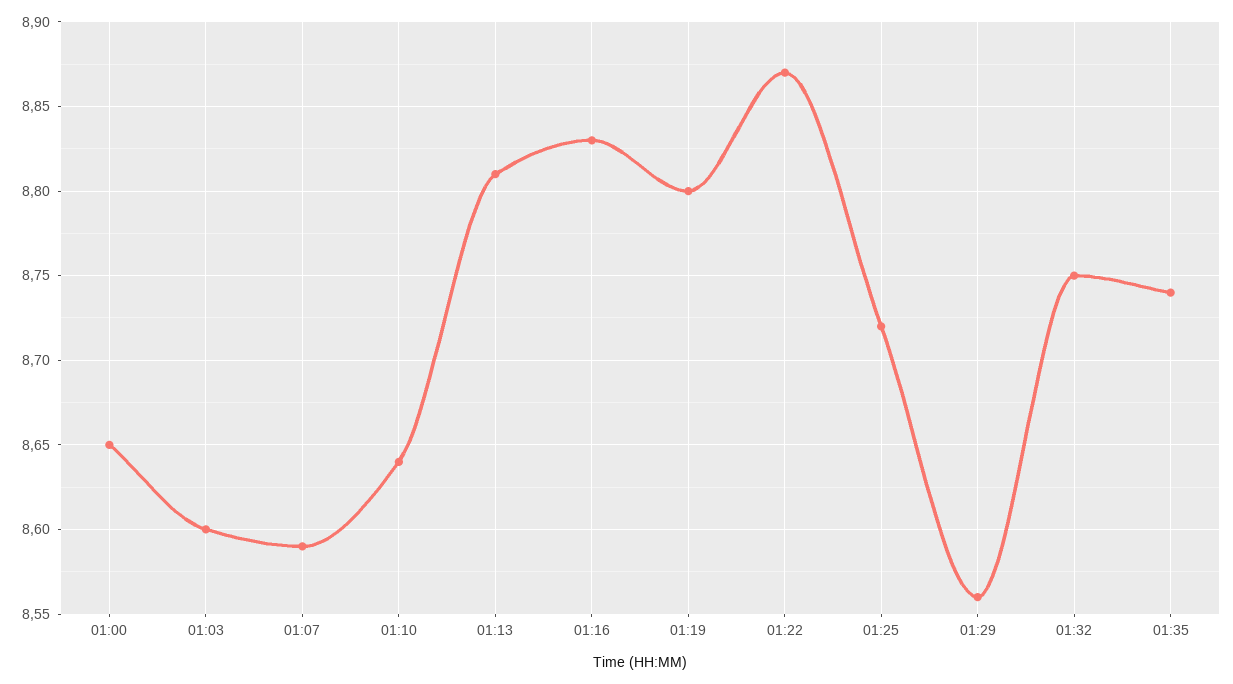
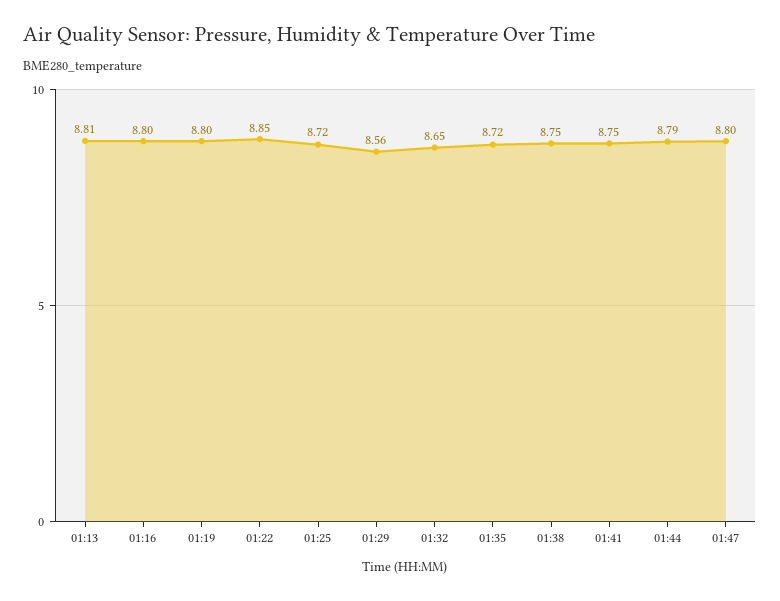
01:00: 8.65 -> none
01:03: 8.6 -> none
01:07: 8.59 -> none
01:10: 8.64 -> none
01:16: 8.83 -> 8.8
01:22: 8.87 -> 8.85
01:32: 8.75 -> 8.65
01:35: 8.74 -> 8.72
01:38: none -> 8.75
01:41: none -> 8.75
01:44: none -> 8.79
01:47: none -> 8.8

